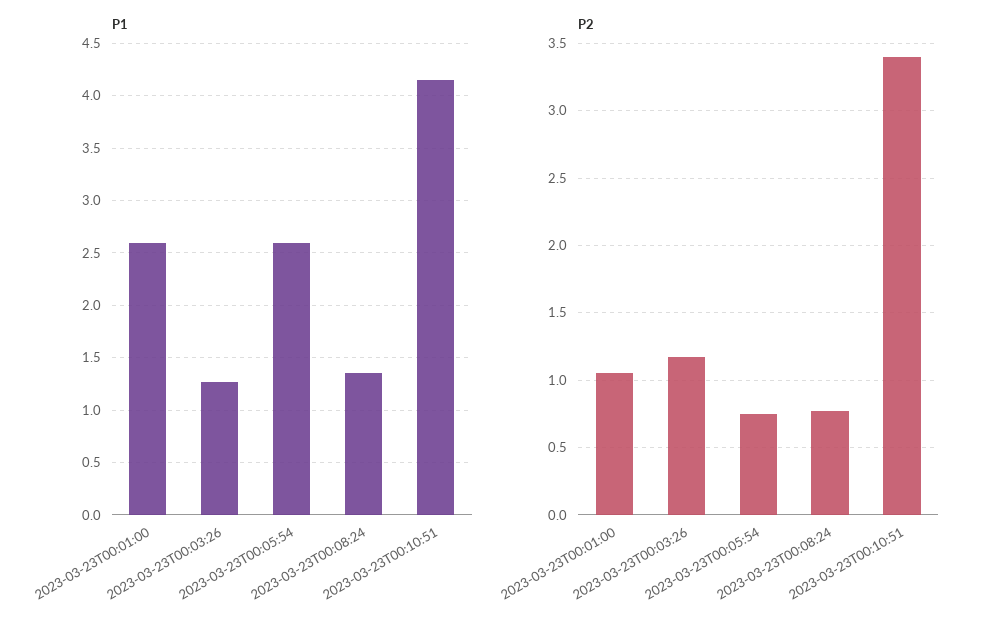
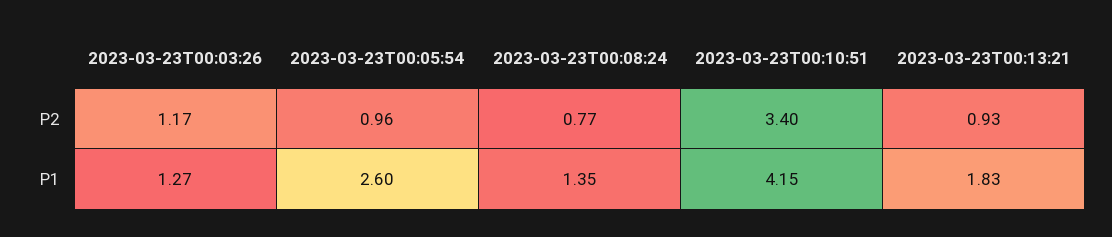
P1, 2023-03-23T00:01:00: 2.6 -> none
P2, 2023-03-23T00:01:00: 1.05 -> none
P2, 2023-03-23T00:05:54: 0.75 -> 0.96
P2, 2023-03-23T00:13:21: none -> 0.93
P1, 2023-03-23T00:13:21: none -> 1.83

